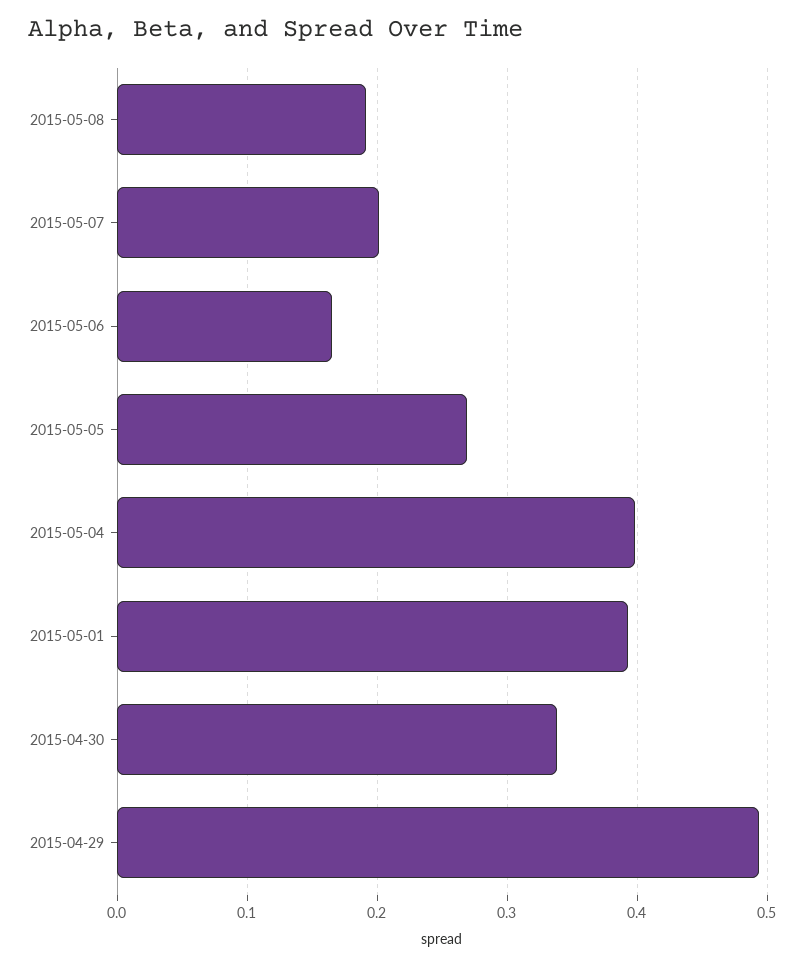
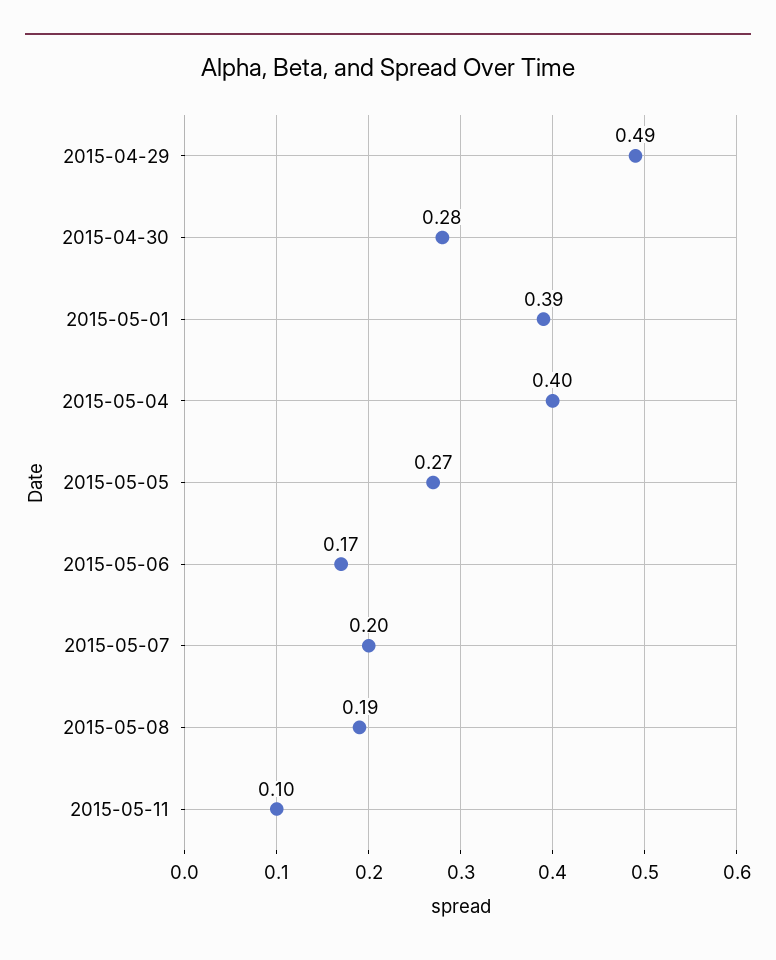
2015-04-30: 0.34 -> 0.28
2015-05-11: none -> 0.1

